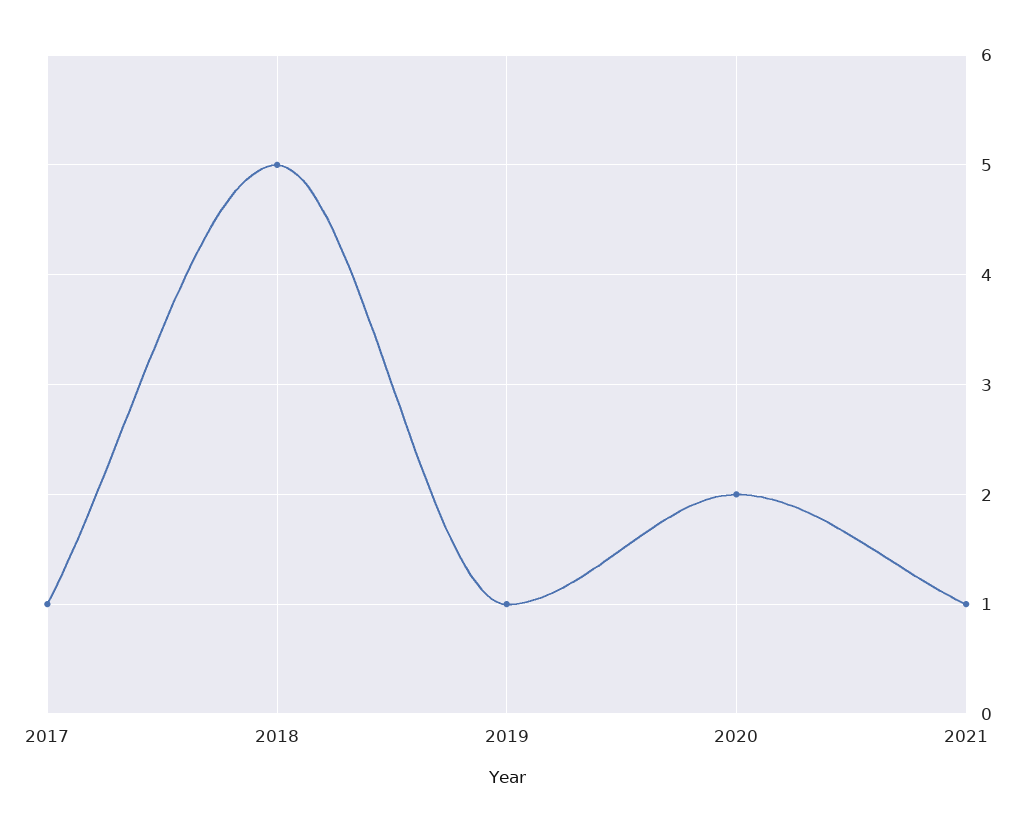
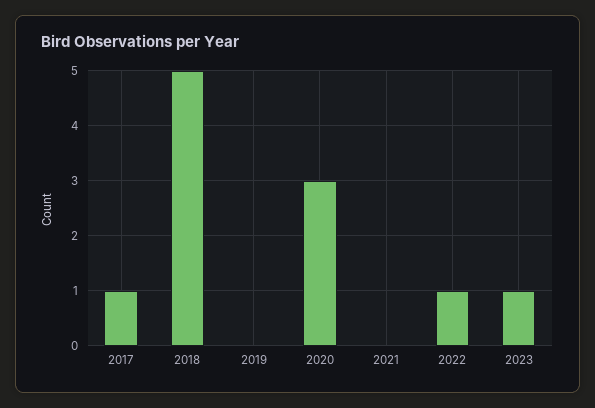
2019: 1 -> 0
2020: 2 -> 3
2021: 1 -> 0
2022: none -> 1
2023: none -> 1

